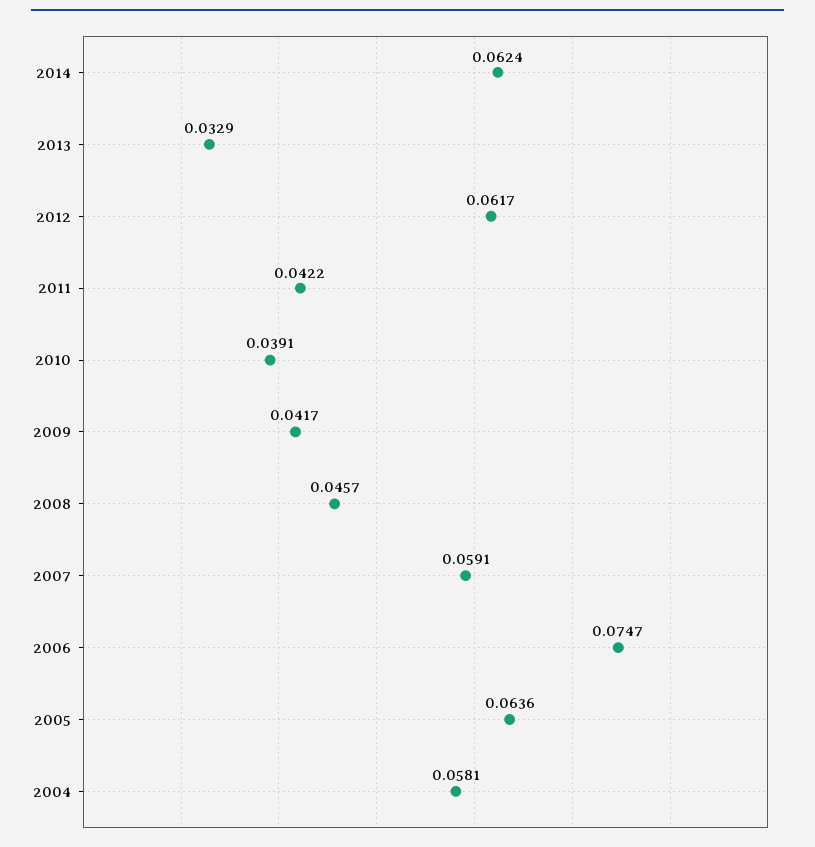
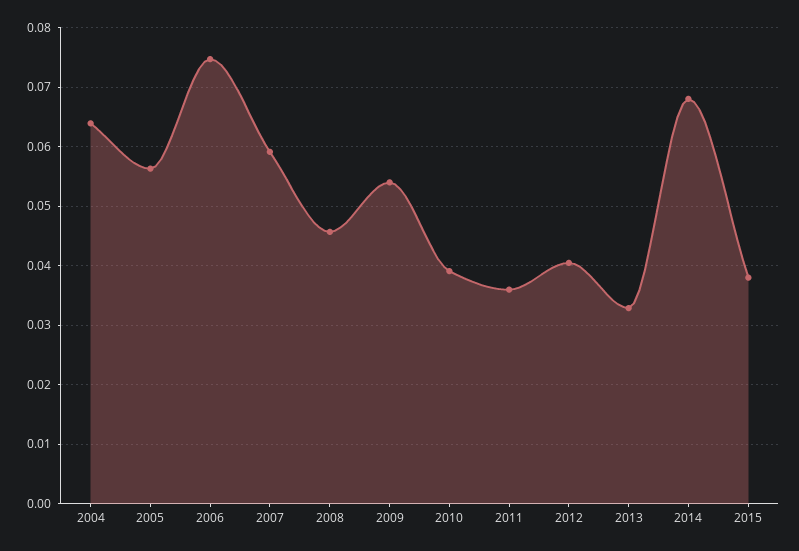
2014: 0.0624 -> 0.068
2012: 0.0617 -> 0.04
2011: 0.0422 -> 0.036
2009: 0.0417 -> 0.054
2005: 0.0636 -> 0.056
2004: 0.0581 -> 0.064
2015: none -> 0.038

